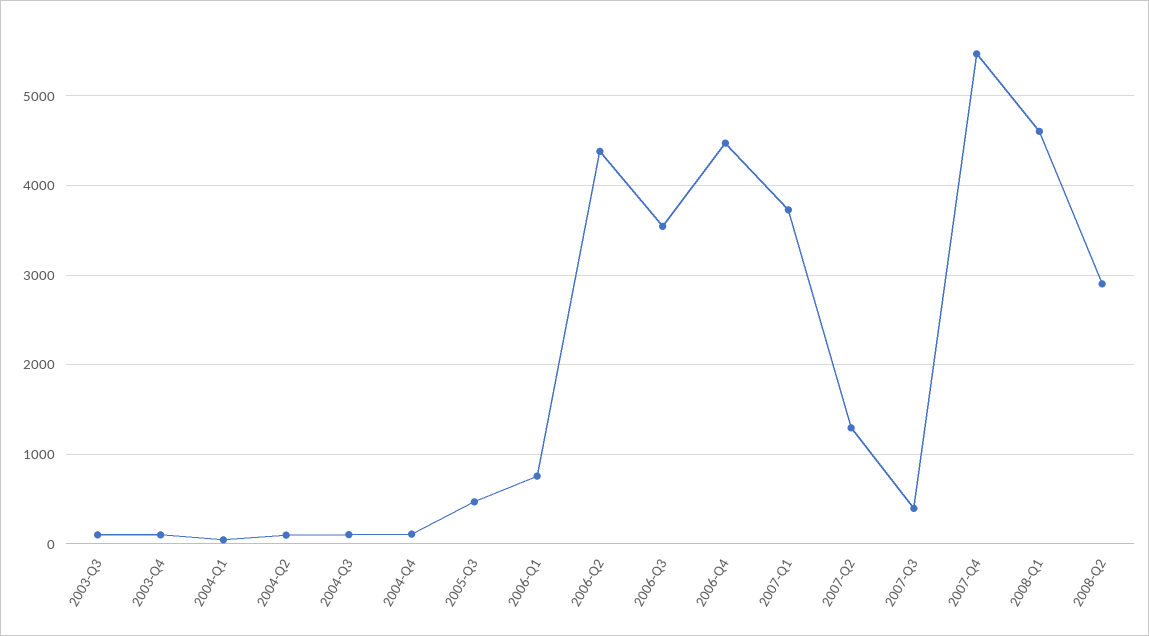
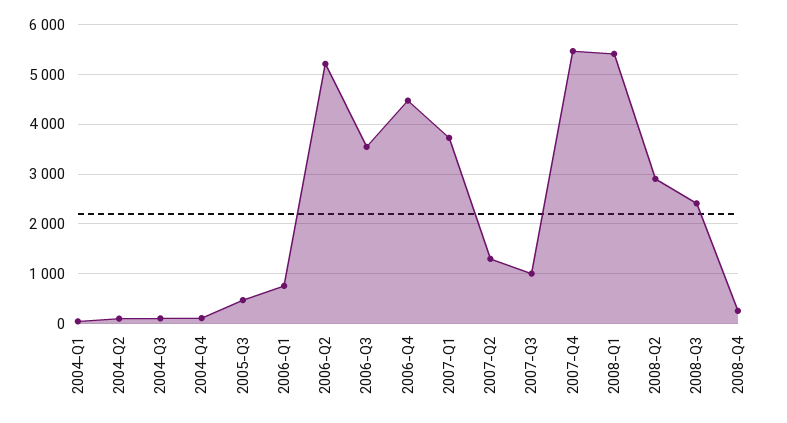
2003-Q3: 100 -> none
2003-Q4: 100 -> none
2006-Q2: 4400 -> 5200
2007-Q3: 400 -> 1000
2008-Q1: 4600 -> 5400
2008-Q3: none -> 2400
2008-Q4: none -> 200

